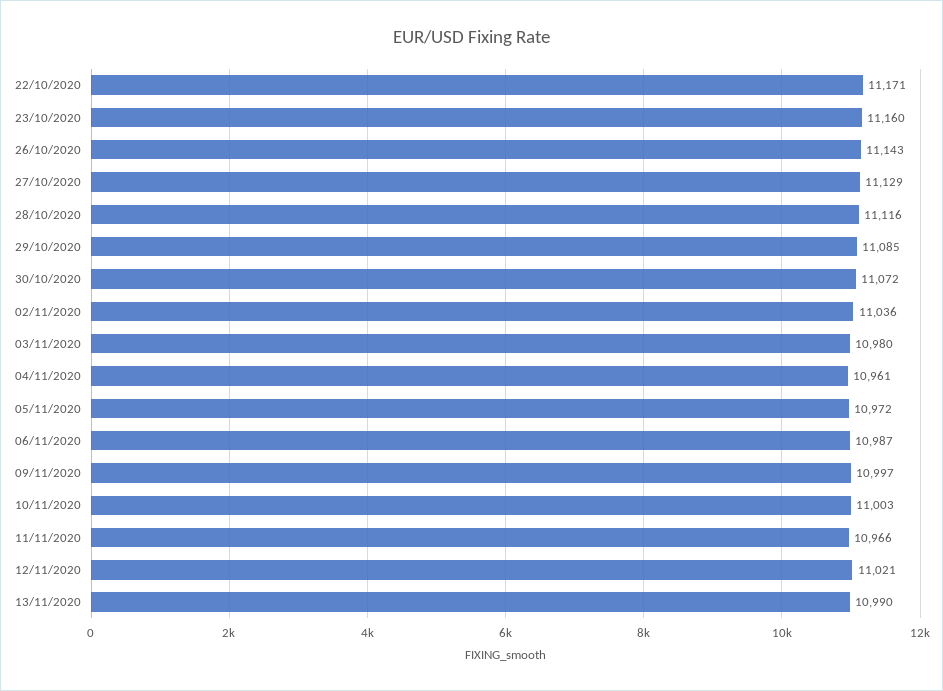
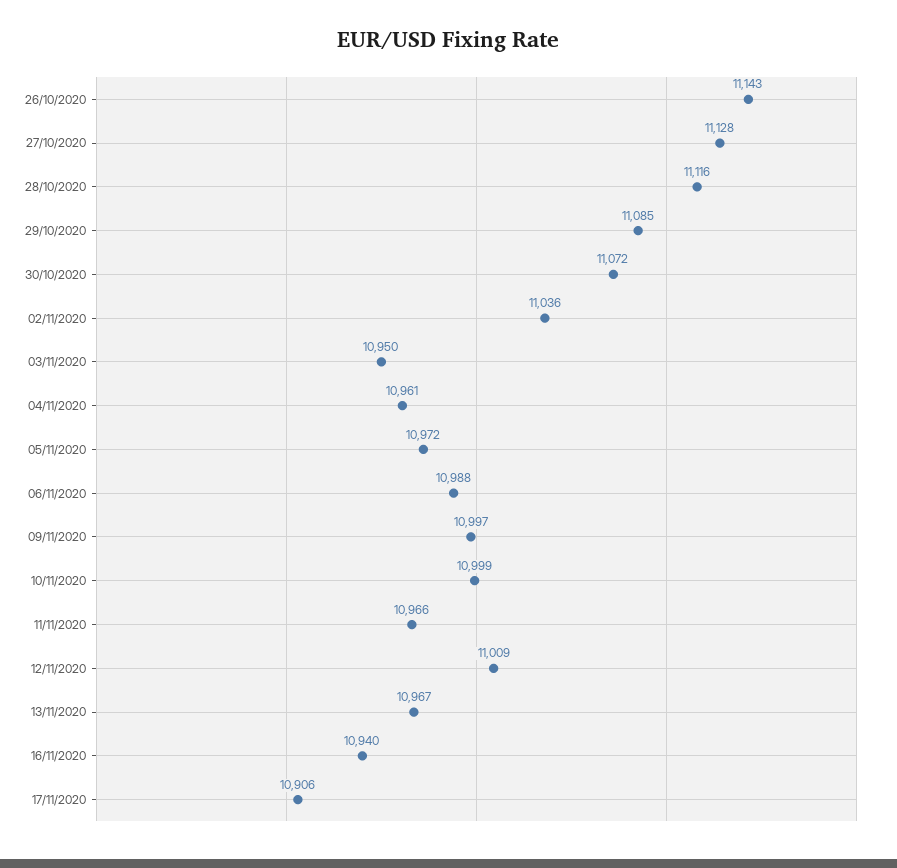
22/10/2020: 11171 -> none
23/10/2020: 11160 -> none
27/10/2020: 11129 -> 11128
03/11/2020: 10980 -> 10950
06/11/2020: 10987 -> 10988
10/11/2020: 11003 -> 10999
12/11/2020: 11021 -> 11009
13/11/2020: 10990 -> 10967
16/11/2020: none -> 10940
17/11/2020: none -> 10906

